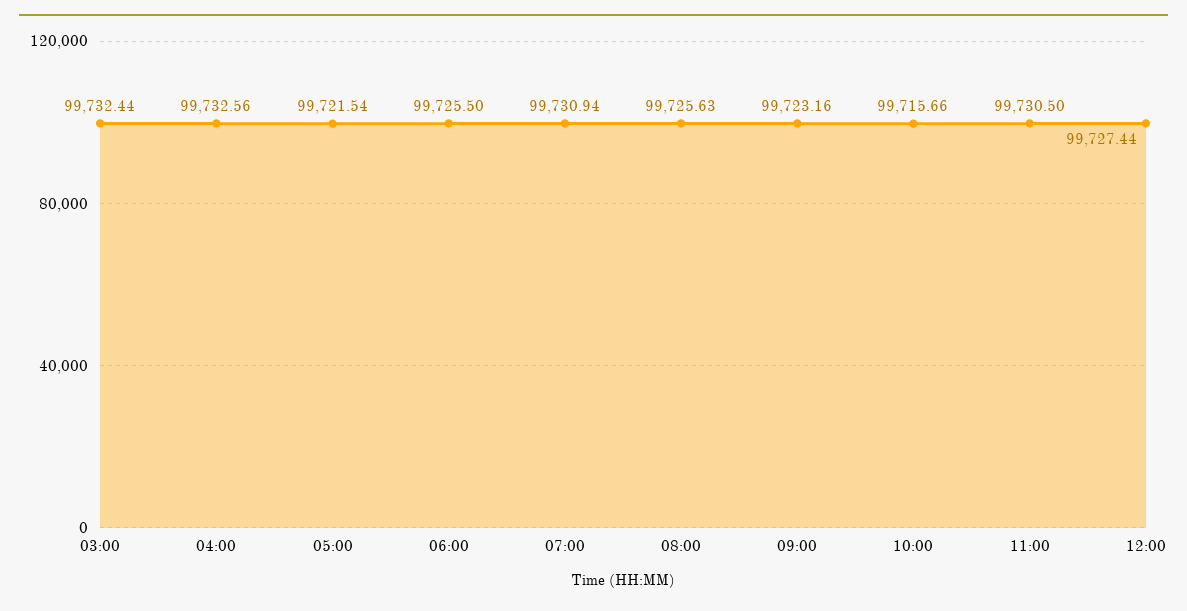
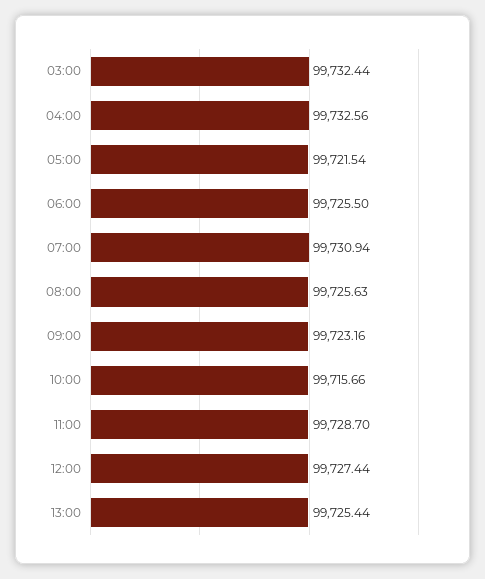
11:00: 99730.5 -> 99728.7
13:00: none -> 99725.44

